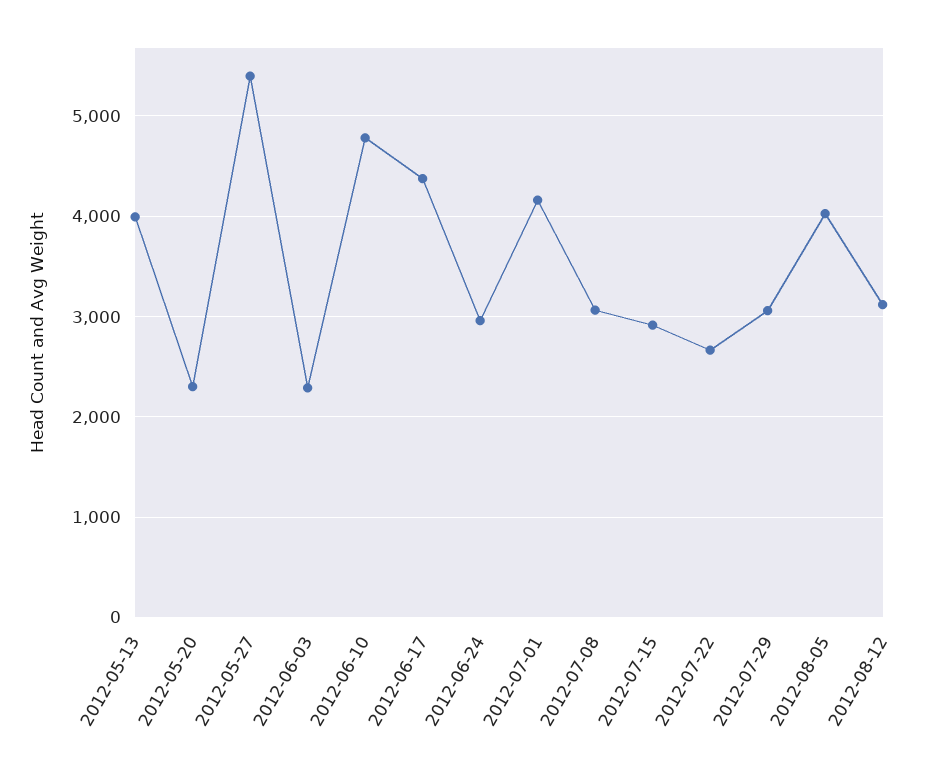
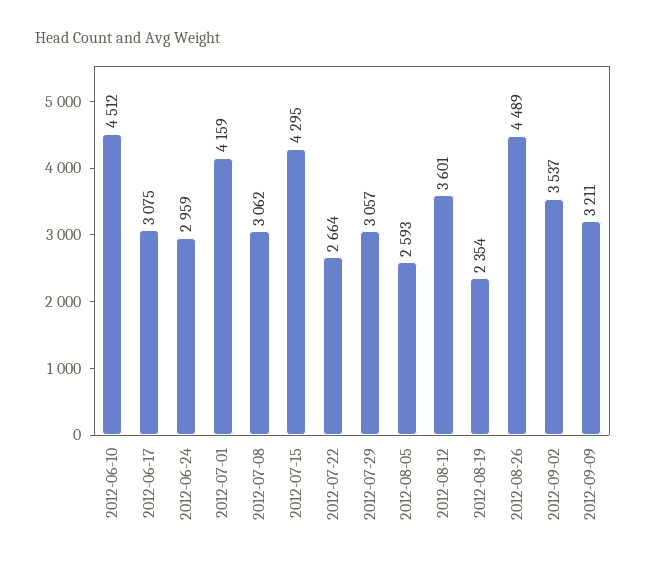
2012-05-13: 4000 -> none
2012-05-20: 2300 -> none
2012-05-27: 5400 -> none
2012-06-03: 2300 -> none
2012-06-10: 4800 -> 4512
2012-06-17: 4400 -> 3075
2012-07-15: 2900 -> 4295
2012-08-05: 4000 -> 2593
2012-08-12: 3100 -> 3601
2012-08-19: none -> 2354
2012-08-26: none -> 4489
2012-09-02: none -> 3537
2012-09-09: none -> 3211

